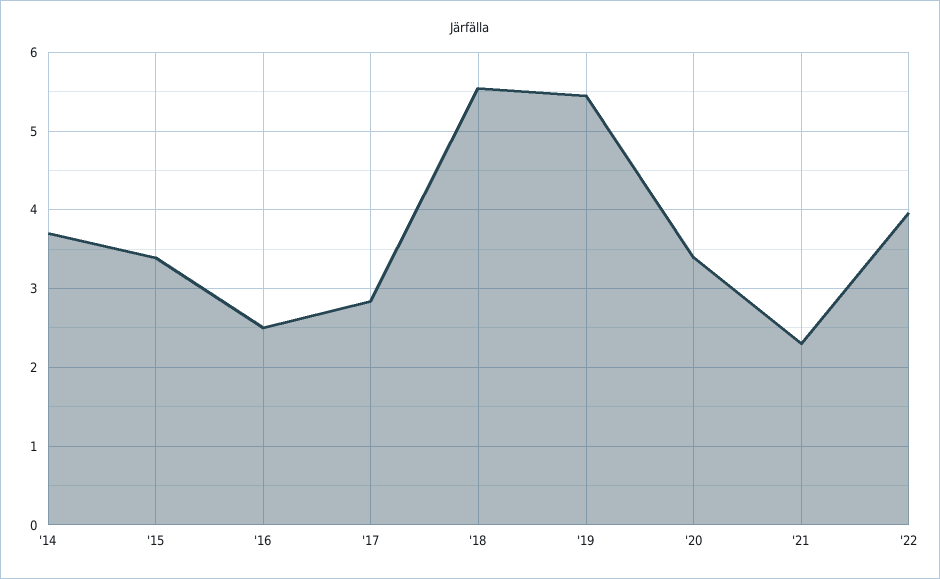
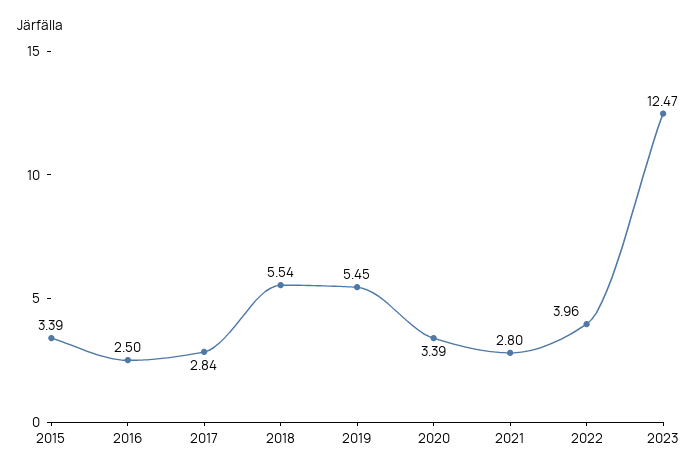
'14: 3.7 -> none
'21: 2.3 -> 2.8
2023: none -> 12.47

